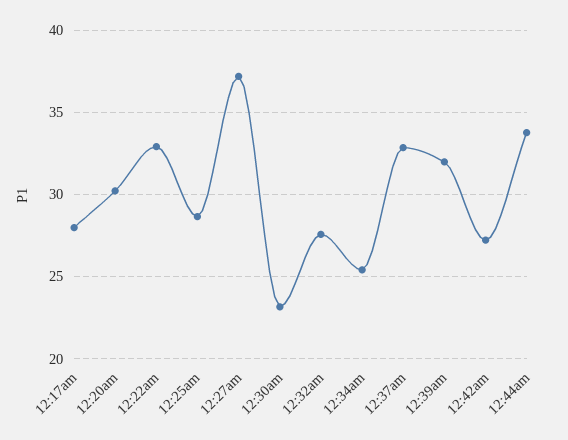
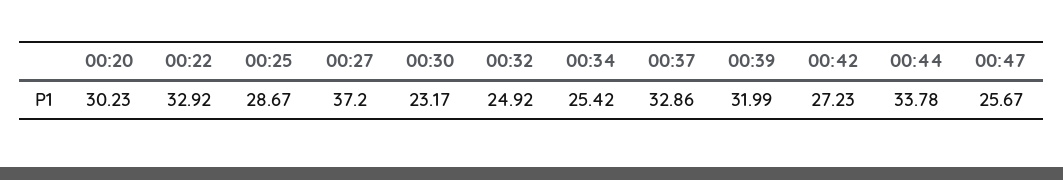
12:17am: 28 -> none
12:32am: 27.5 -> 24.92
00:47: none -> 25.67

